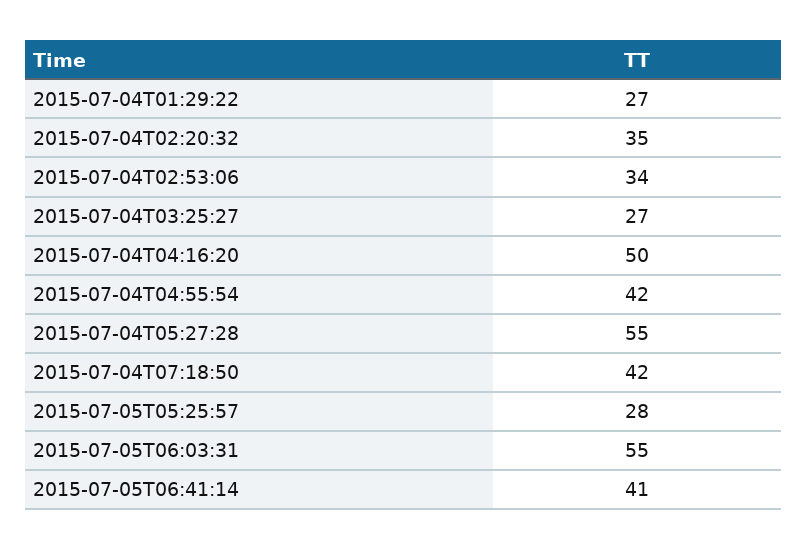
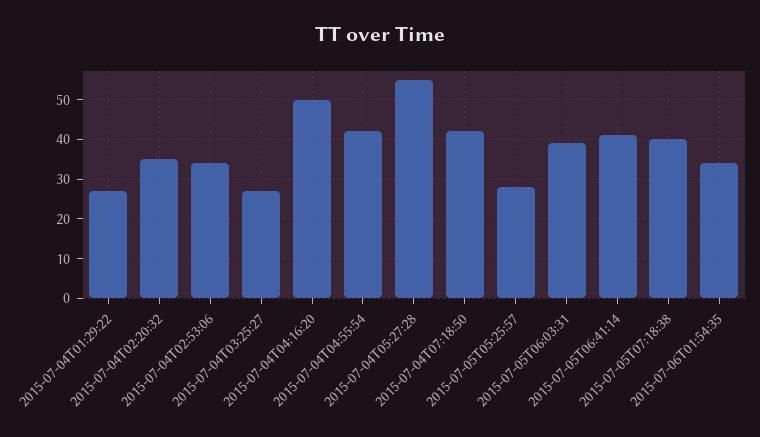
2015-07-05T06:03:31: 55 -> 40
2015-07-05T07:18:38: none -> 40
2015-07-06T01:54:35: none -> 35

